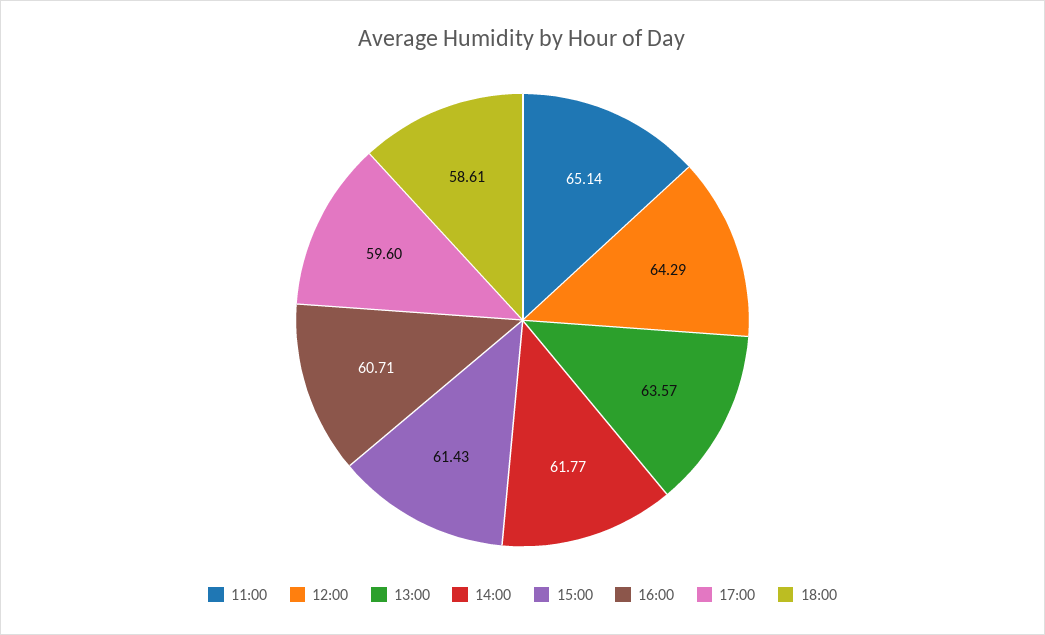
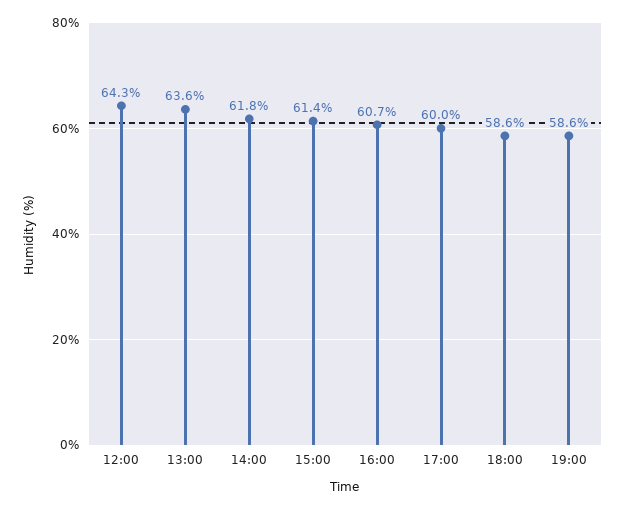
11:00: 65.14 -> none
17:00: 59.6 -> 60
19:00: none -> 58.6

